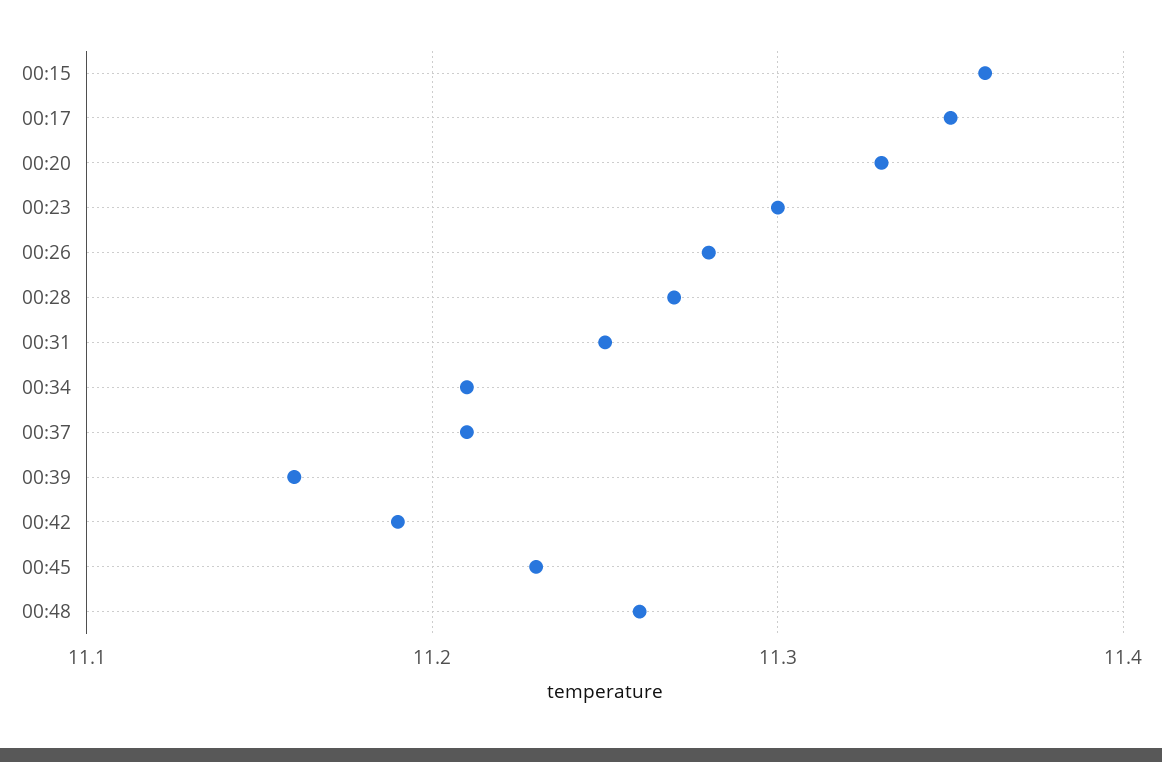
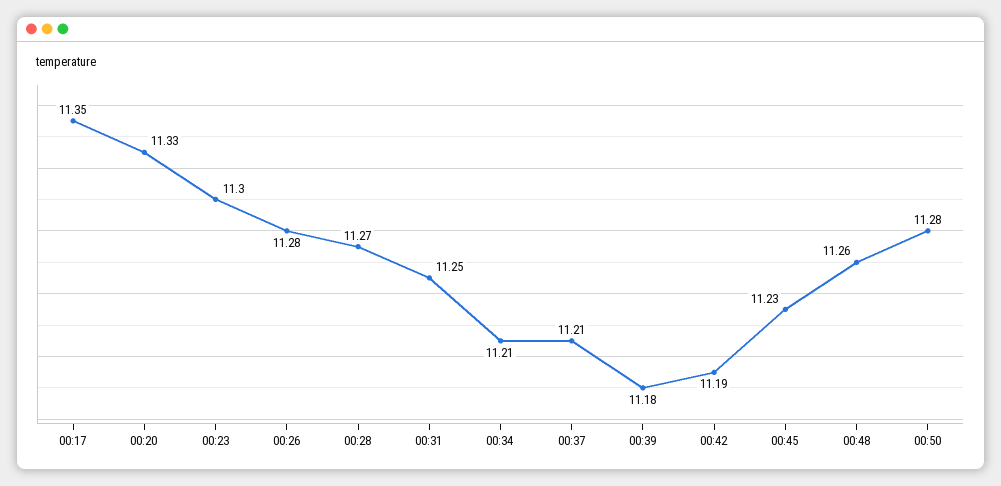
00:15: 11.36 -> none
00:39: 11.16 -> 11.18
00:50: none -> 11.28

